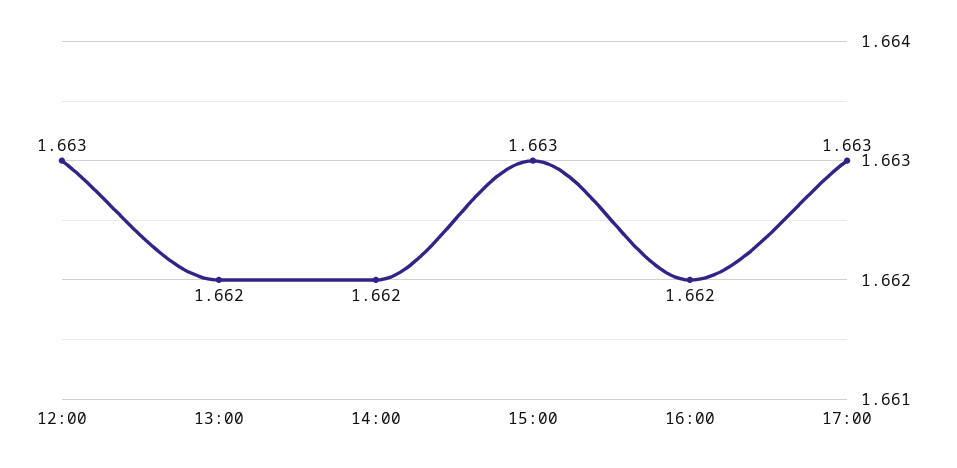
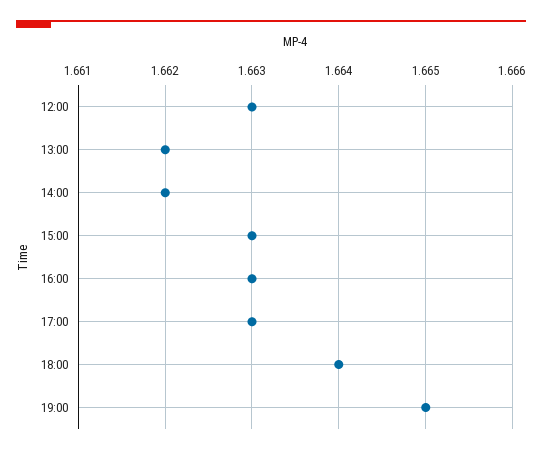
16:00: 1.662 -> 1.663
18:00: none -> 1.664
19:00: none -> 1.665

